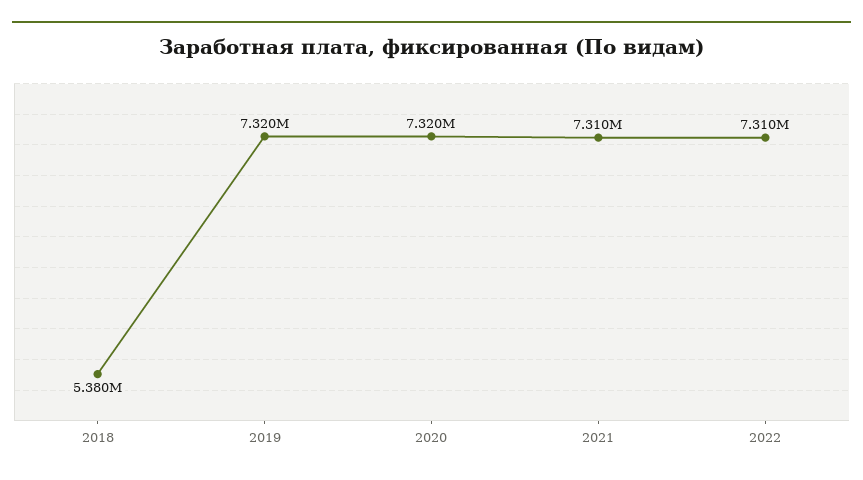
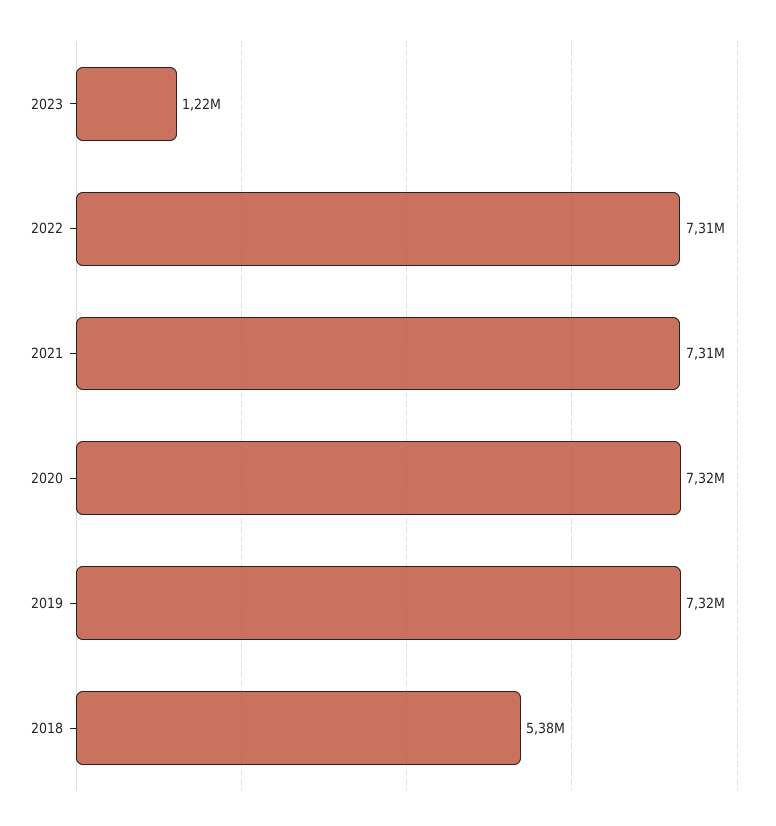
2023: none -> 1220000

